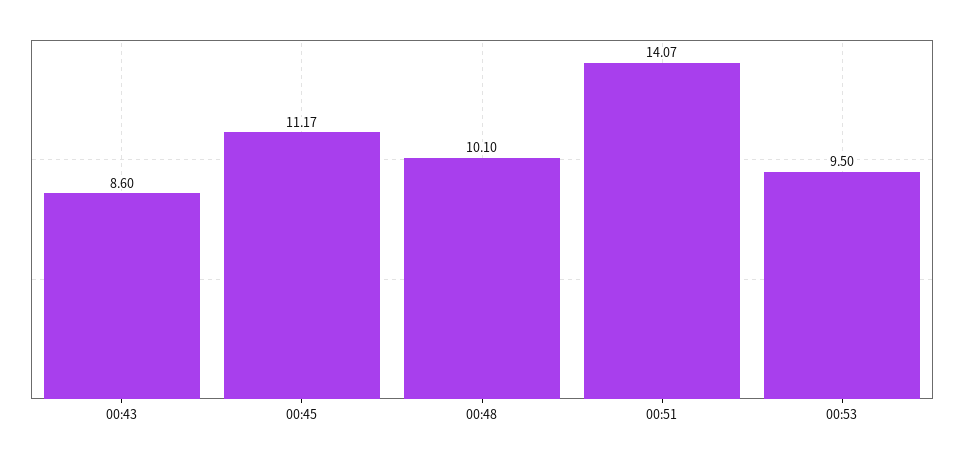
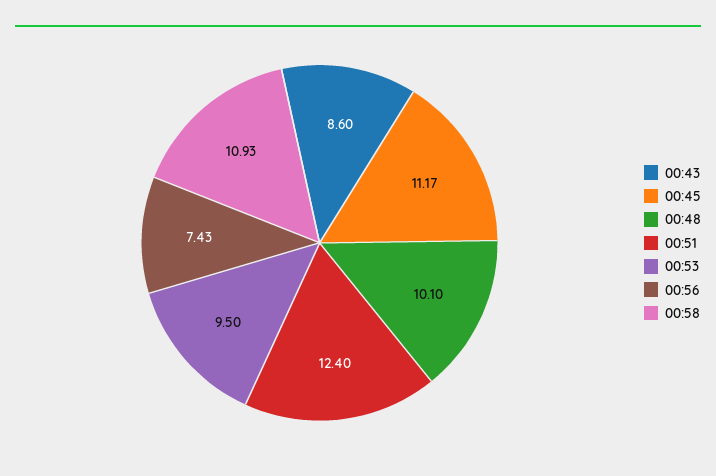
00:51: 14.07 -> 12.4
00:56: none -> 7.43
00:58: none -> 10.93

